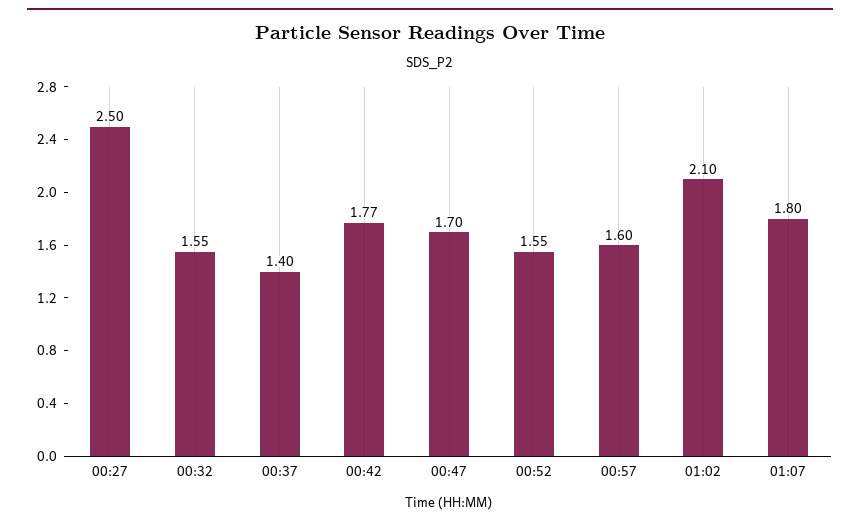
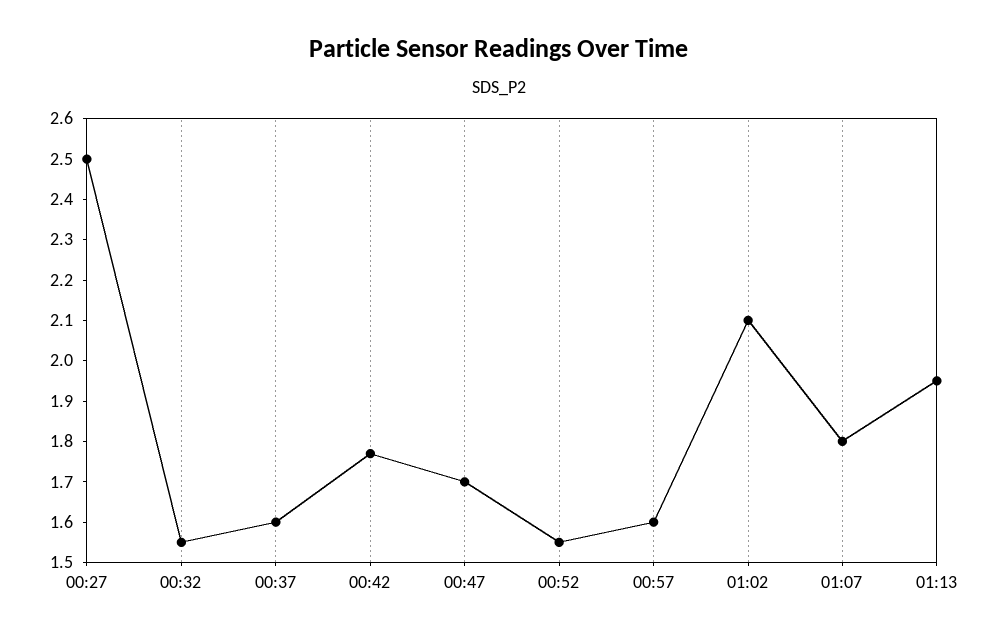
00:37: 1.4 -> 1.6
01:13: none -> 1.95

